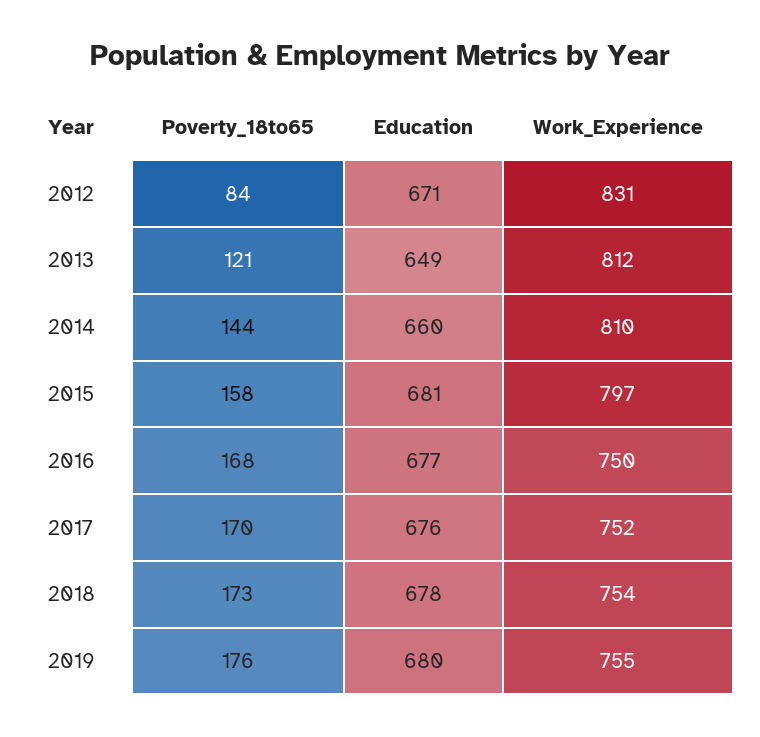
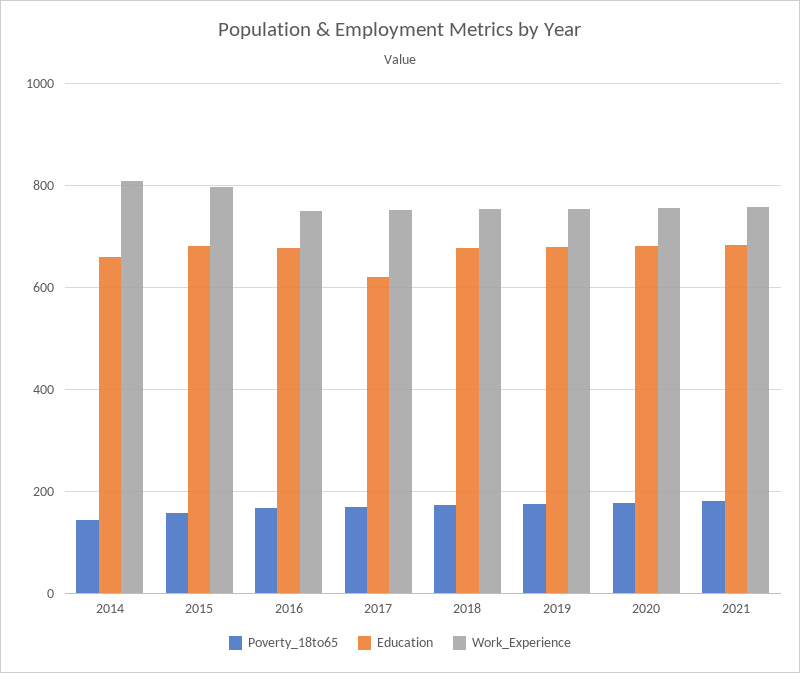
Poverty_18to65, 2012: 84 -> none
Education, 2012: 671 -> none
Work_Experience, 2012: 831 -> none
Poverty_18to65, 2013: 121 -> none
Education, 2013: 649 -> none
Work_Experience, 2013: 812 -> none
Education, 2017: 676 -> 620
Poverty_18to65, 2020: none -> 180
Education, 2020: none -> 680
Work_Experience, 2020: none -> 760
Poverty_18to65, 2021: none -> 180
Education, 2021: none -> 680
Work_Experience, 2021: none -> 760

